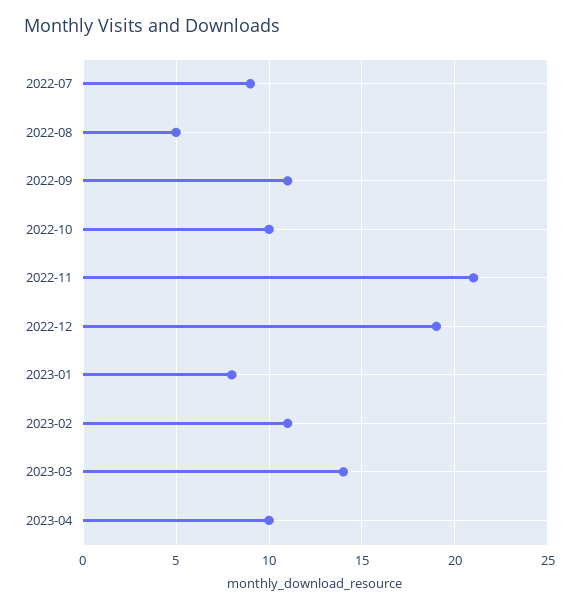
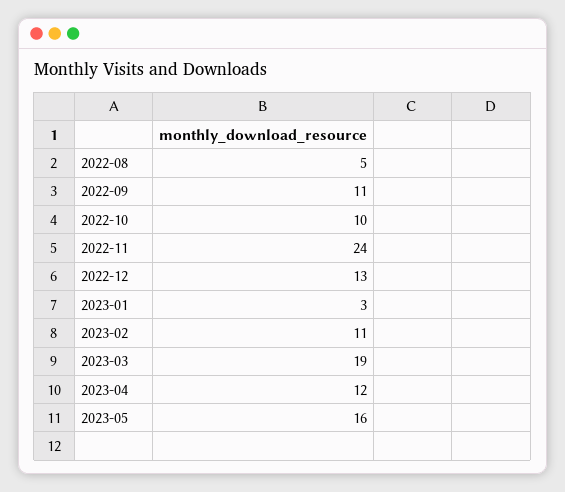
2022-07: 9 -> none
2022-11: 21 -> 24
2022-12: 19 -> 13
2023-01: 8 -> 3
2023-03: 14 -> 19
2023-04: 10 -> 12
2023-05: none -> 16

